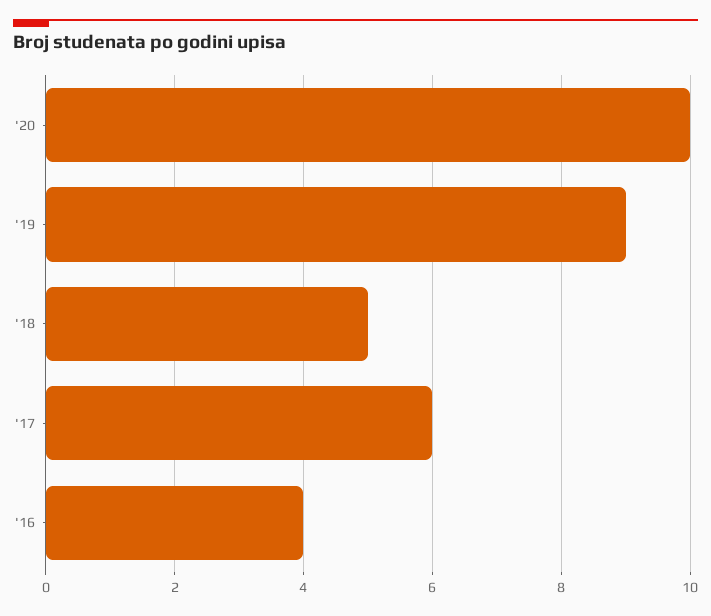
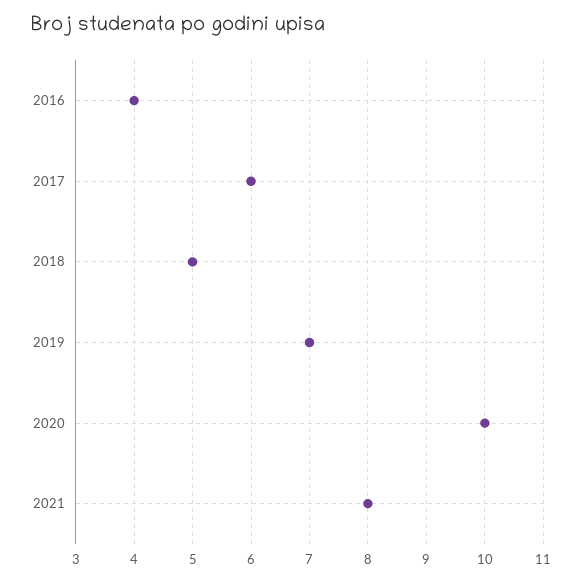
'19: 9 -> 7
2021: none -> 8

